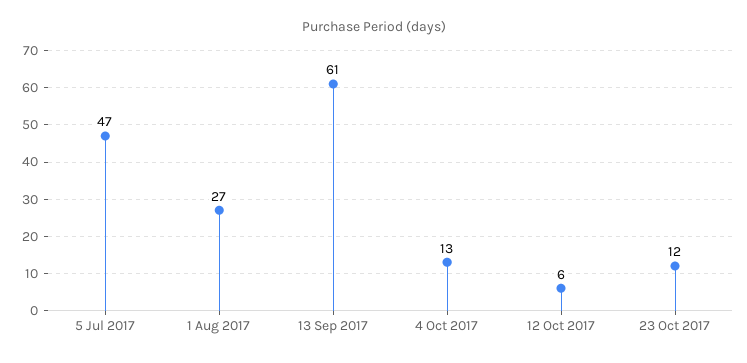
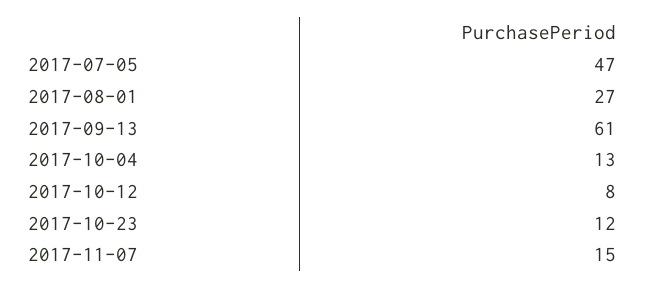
12 Oct 2017: 6 -> 8
2017-11-07: none -> 15

